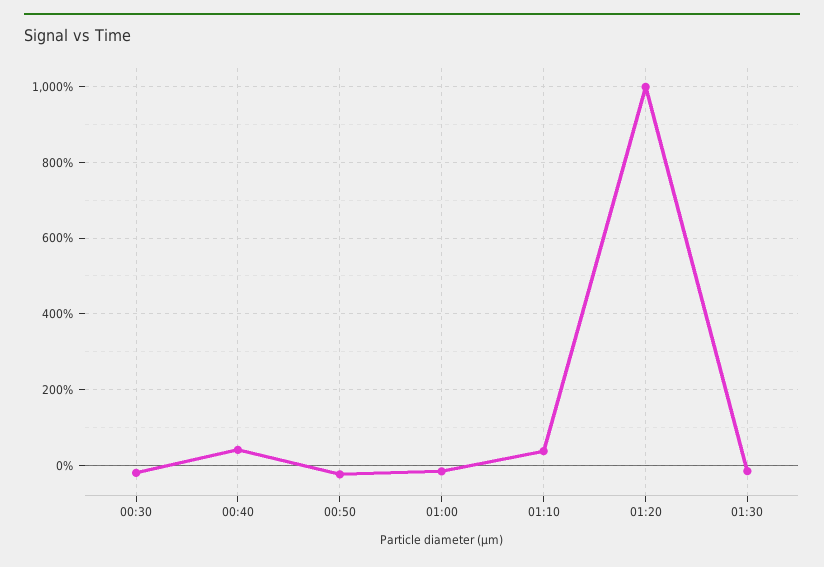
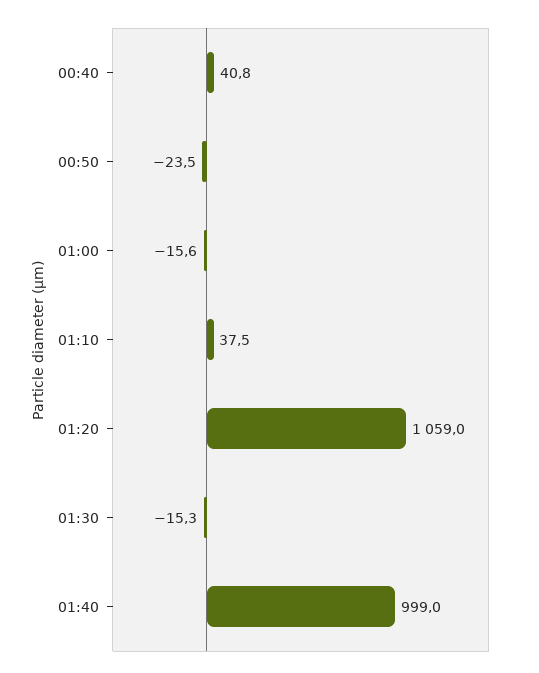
00:30: -20 -> none
01:20: 1000 -> 1059
01:40: none -> 999

